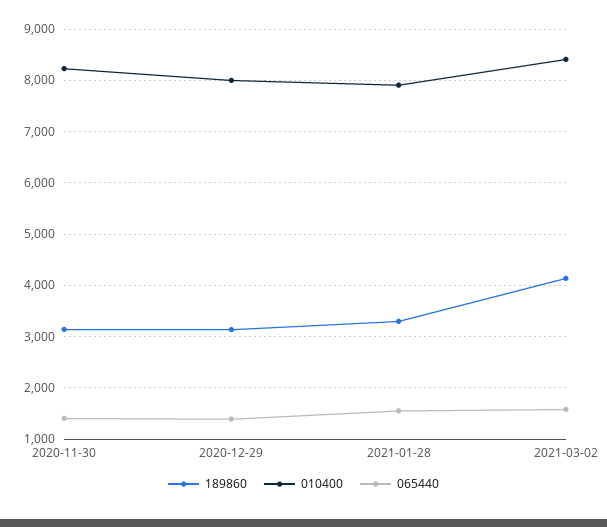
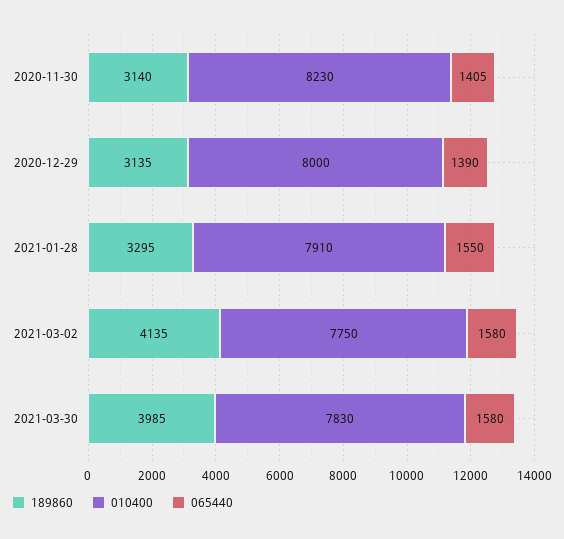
010400, 2021-03-02: 8400 -> 7750
189860, 2021-03-30: none -> 3985
010400, 2021-03-30: none -> 7830
065440, 2021-03-30: none -> 1580

